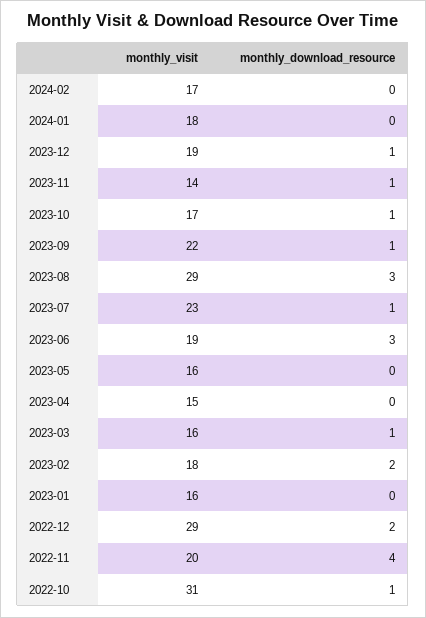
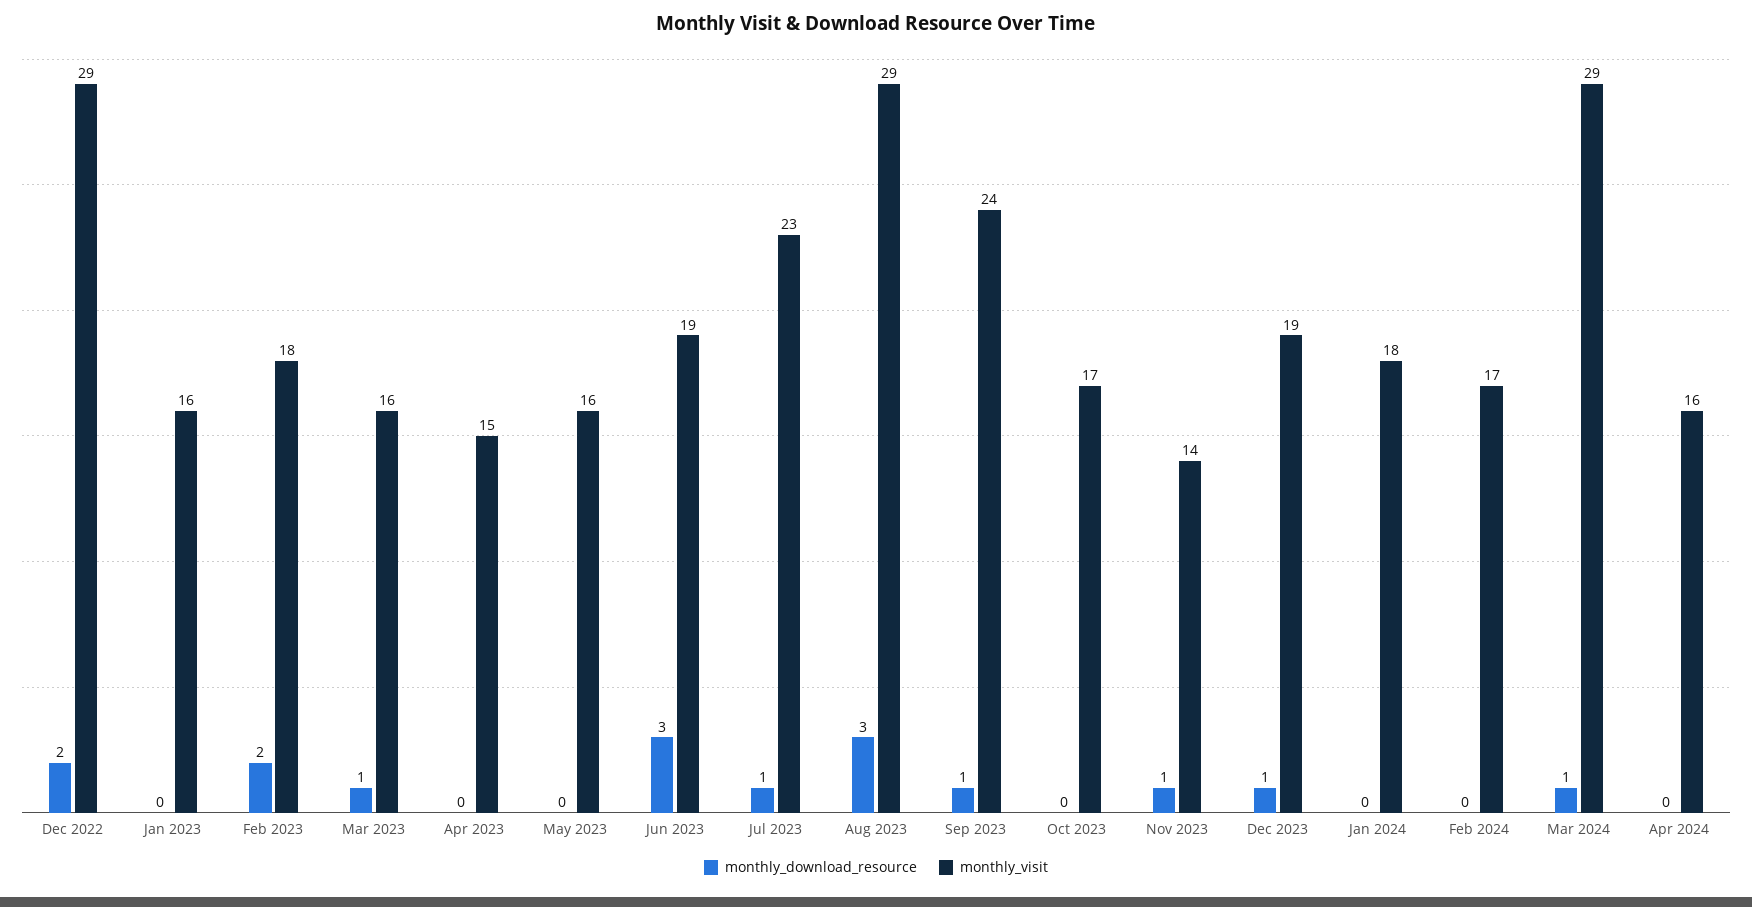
monthly_download_resource, 2023-10: 1 -> 0
monthly_visit, 2023-09: 22 -> 24
monthly_visit, 2022-11: 20 -> none
monthly_download_resource, 2022-11: 4 -> none
monthly_visit, 2022-10: 31 -> none
monthly_download_resource, 2022-10: 1 -> none
monthly_download_resource, Mar 2024: none -> 1
monthly_visit, Mar 2024: none -> 29
monthly_download_resource, Apr 2024: none -> 0
monthly_visit, Apr 2024: none -> 16

